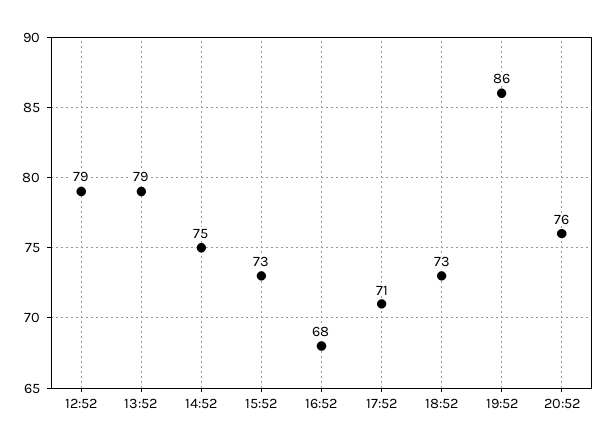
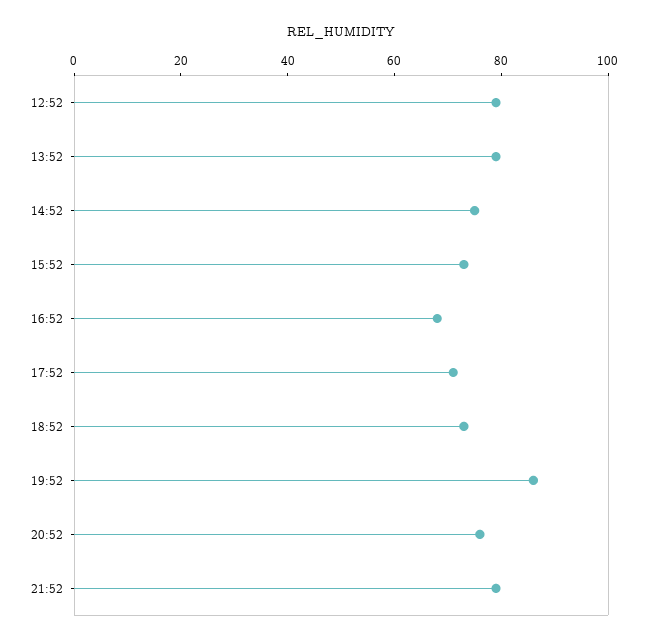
21:52: none -> 80

